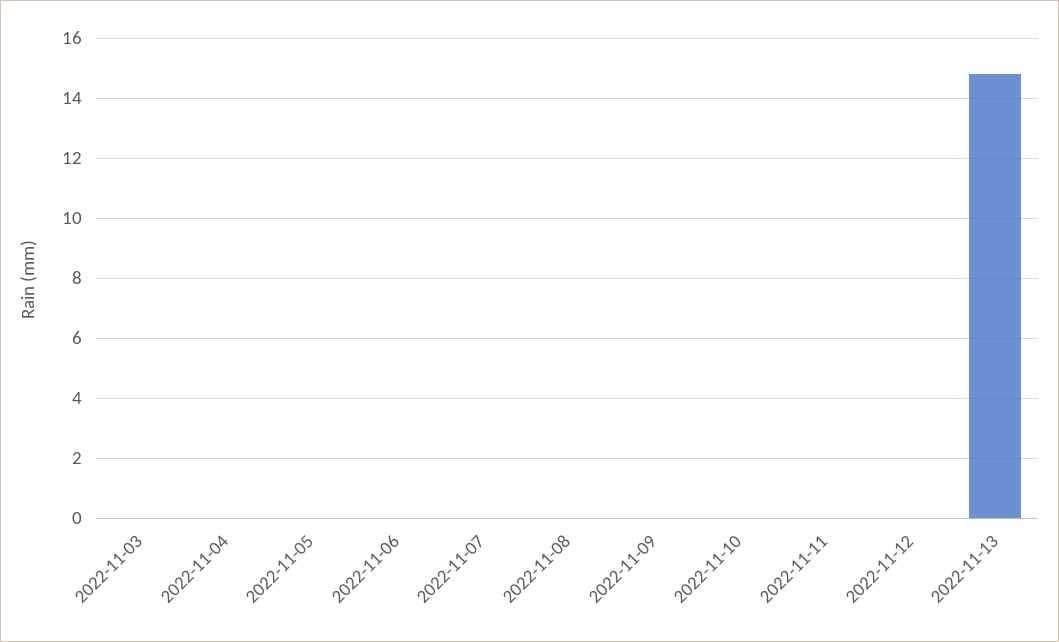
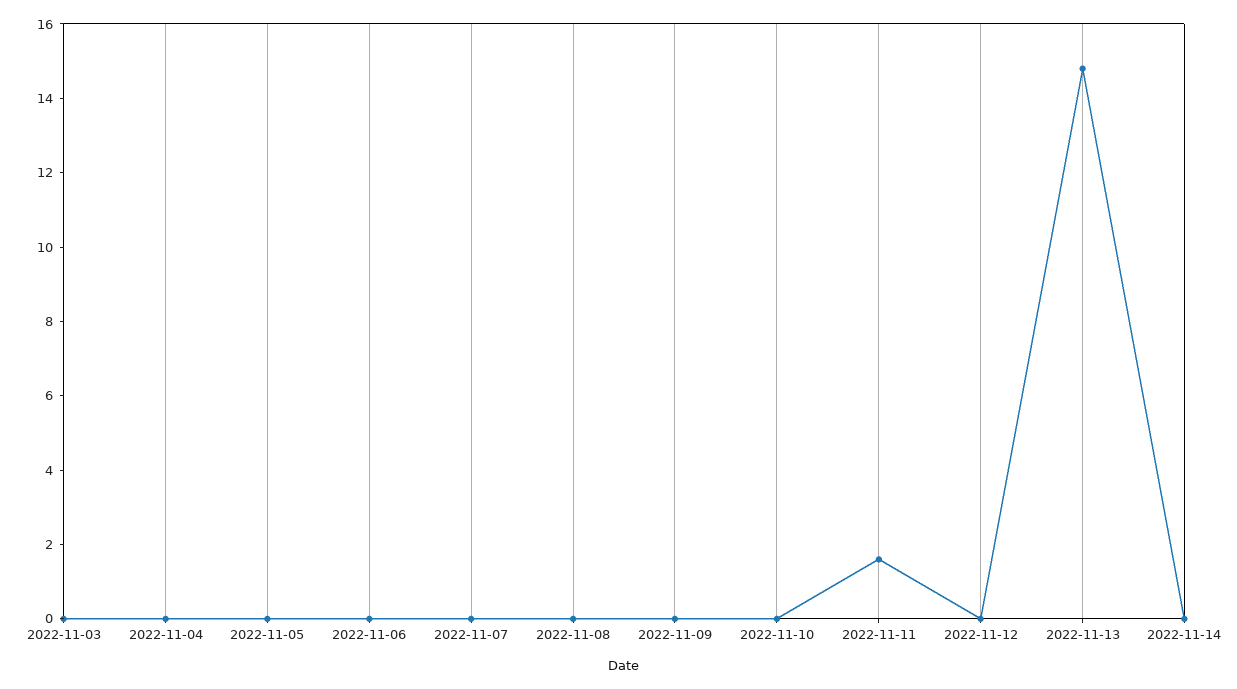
2022-11-11: 0 -> 1.5
2022-11-14: none -> 0

